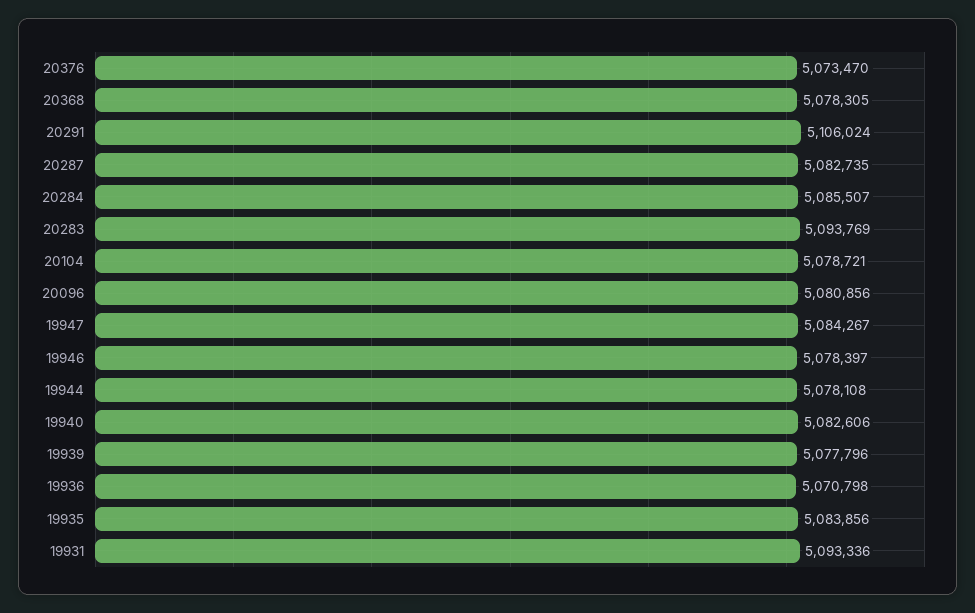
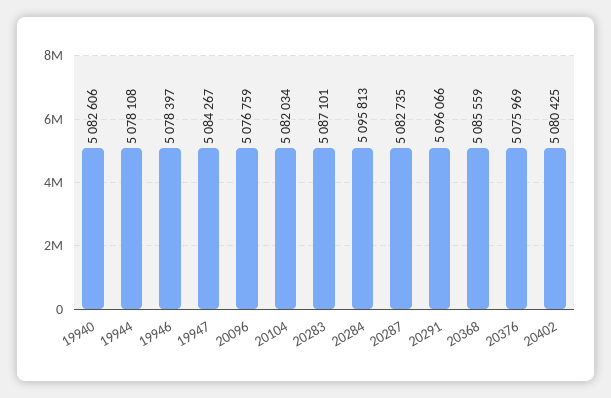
20376: 5073470 -> 5075969
20368: 5078305 -> 5085559
20291: 5106024 -> 5096066
20284: 5085507 -> 5095813
20283: 5093769 -> 5087101
20104: 5078721 -> 5082034
20096: 5080856 -> 5076759
19939: 5077796 -> none
19936: 5070798 -> none
19935: 5083856 -> none
19931: 5093336 -> none
20402: none -> 5080425

